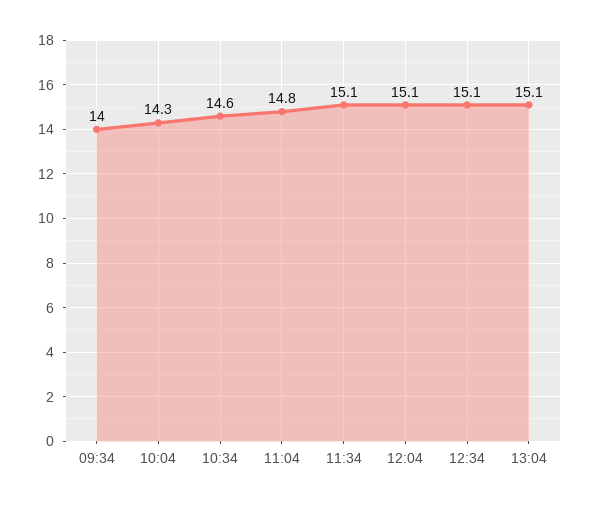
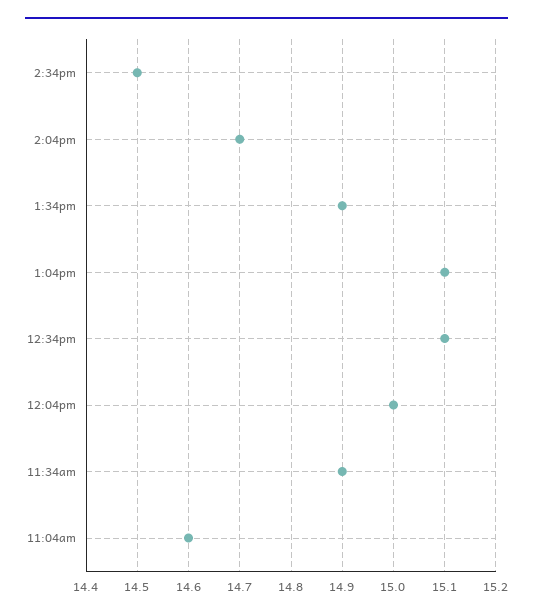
09:34: 14 -> none
10:04: 14.3 -> none
10:34: 14.6 -> none
11:04: 14.8 -> 14.6
11:34: 15.1 -> 14.9
12:04: 15.1 -> 15
2:34pm: none -> 14.5
2:04pm: none -> 14.7
1:34pm: none -> 14.9

